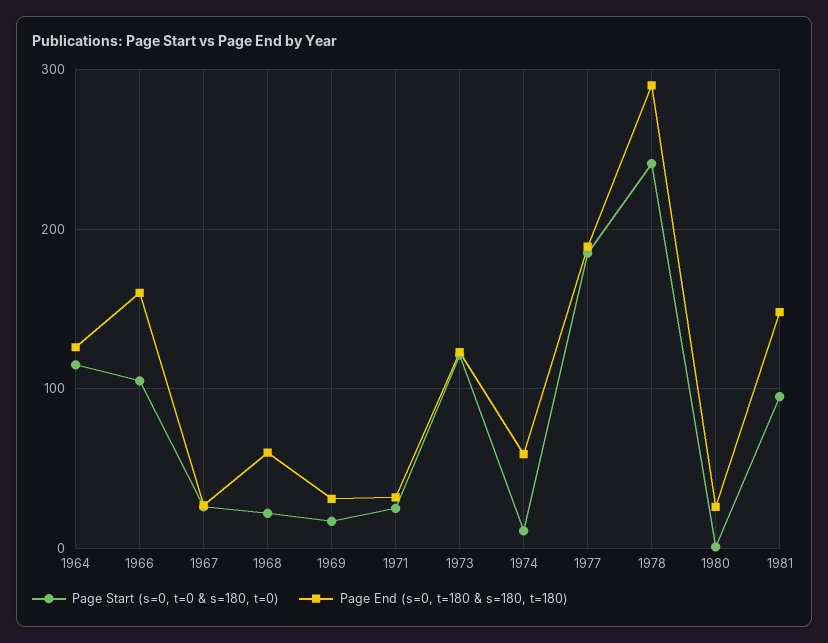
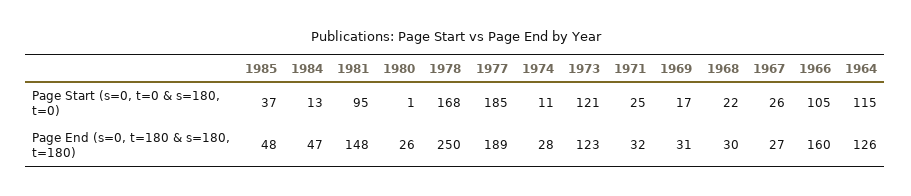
Page End (s=0, t=180 & s=180, t=180), 1968: 60 -> 30
Page End (s=0, t=180 & s=180, t=180), 1974: 60 -> 28
Page Start (s=0, t=0 & s=180, t=0), 1978: 240 -> 168
Page End (s=0, t=180 & s=180, t=180), 1978: 290 -> 250
Page Start (s=0, t=0 & s=180, t=0), 1985: none -> 37
Page Start (s=0, t=0 & s=180, t=0), 1984: none -> 13
Page End (s=0, t=180 & s=180, t=180), 1985: none -> 48
Page End (s=0, t=180 & s=180, t=180), 1984: none -> 47

